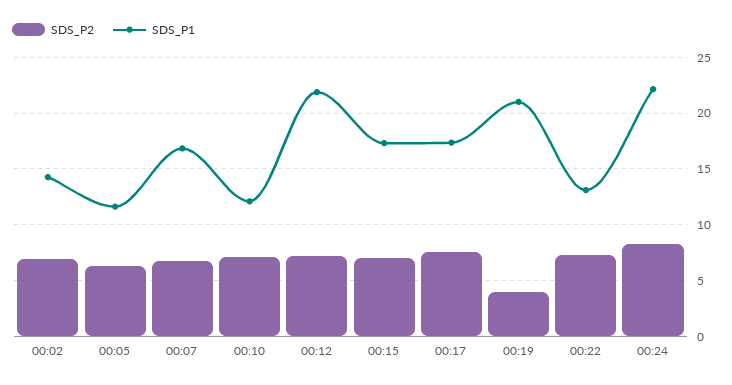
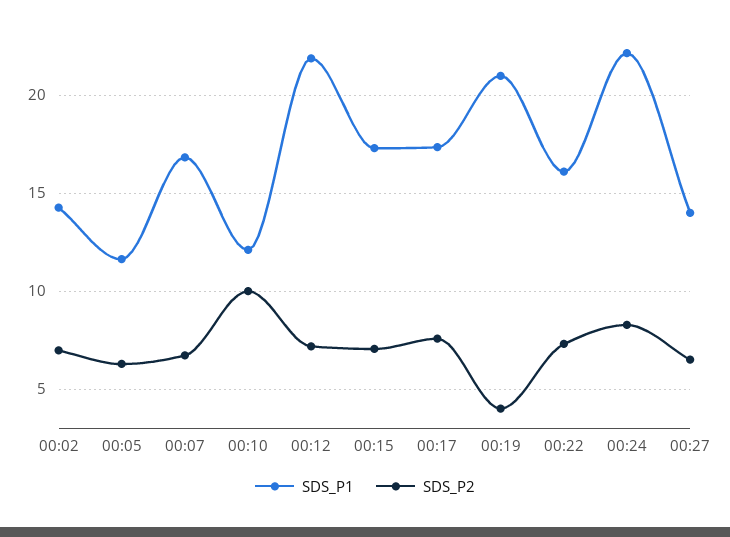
SDS_P2, 00:10: 7 -> 10
SDS_P1, 00:22: 13 -> 16
SDS_P1, 00:27: none -> 14
SDS_P2, 00:27: none -> 6.5

